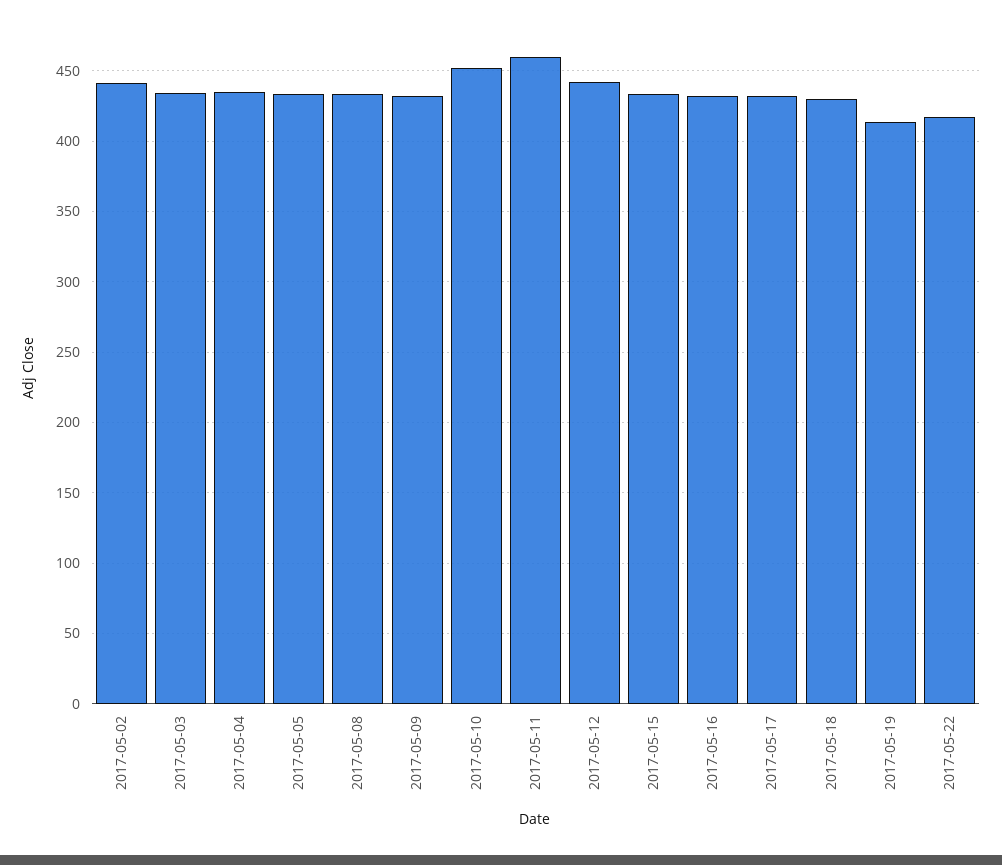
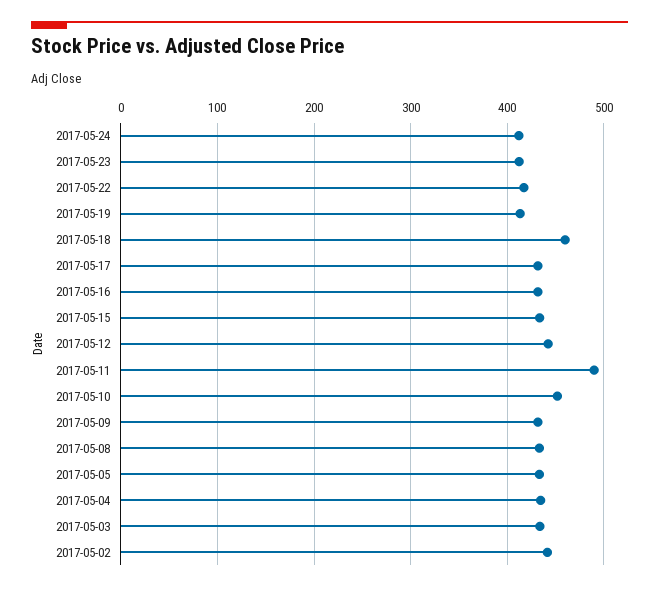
2017-05-11: 460 -> 490
2017-05-18: 430 -> 460
2017-05-24: none -> 410
2017-05-23: none -> 410

